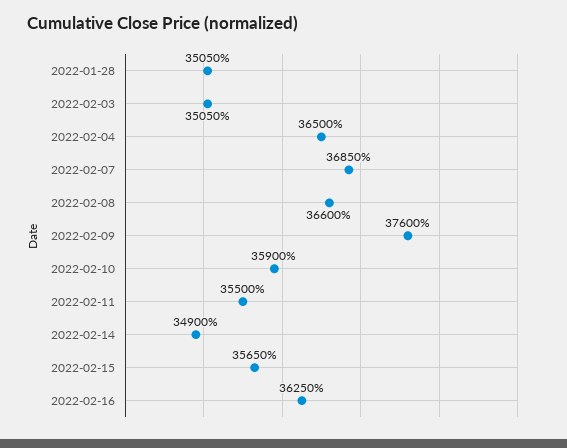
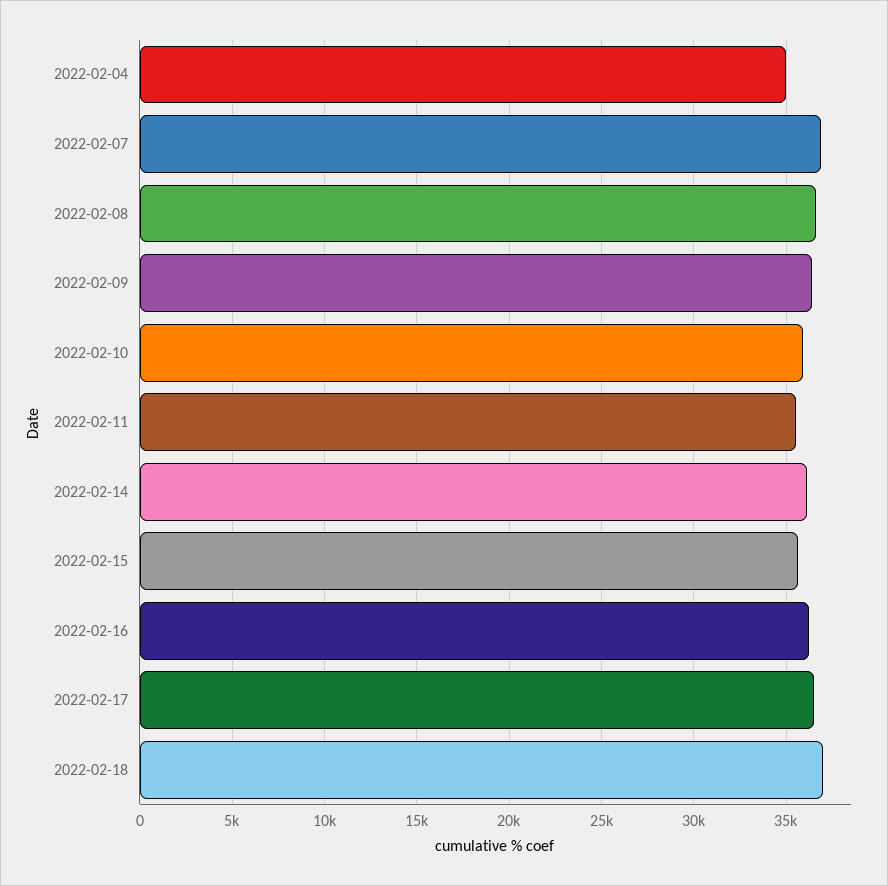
2022-01-28: 35050 -> none
2022-02-03: 35050 -> none
2022-02-04: 36500 -> 35000
2022-02-09: 37600 -> 36500
2022-02-14: 34900 -> 36000
2022-02-17: none -> 36500
2022-02-18: none -> 37000

